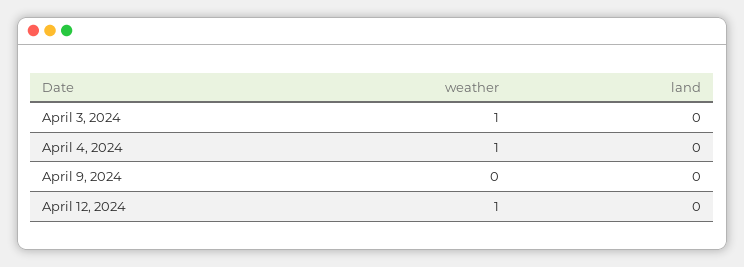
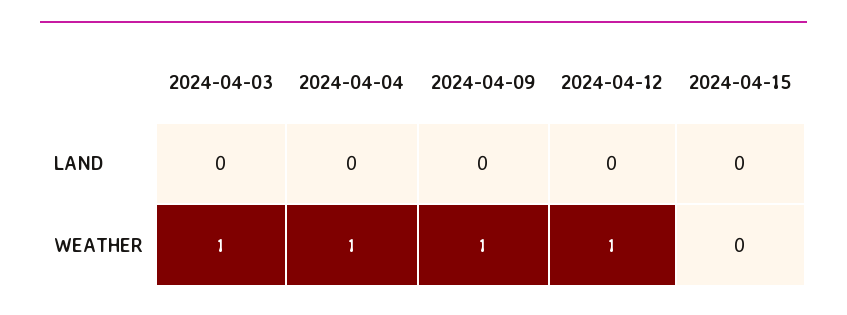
weather, April 9, 2024: 0 -> 1
land, 2024-04-15: none -> 0
weather, 2024-04-15: none -> 0

